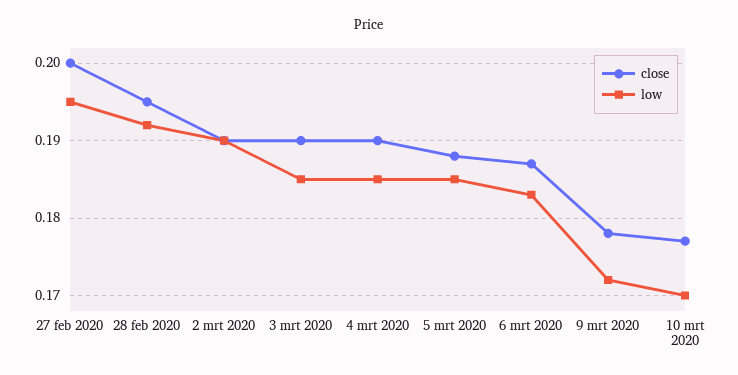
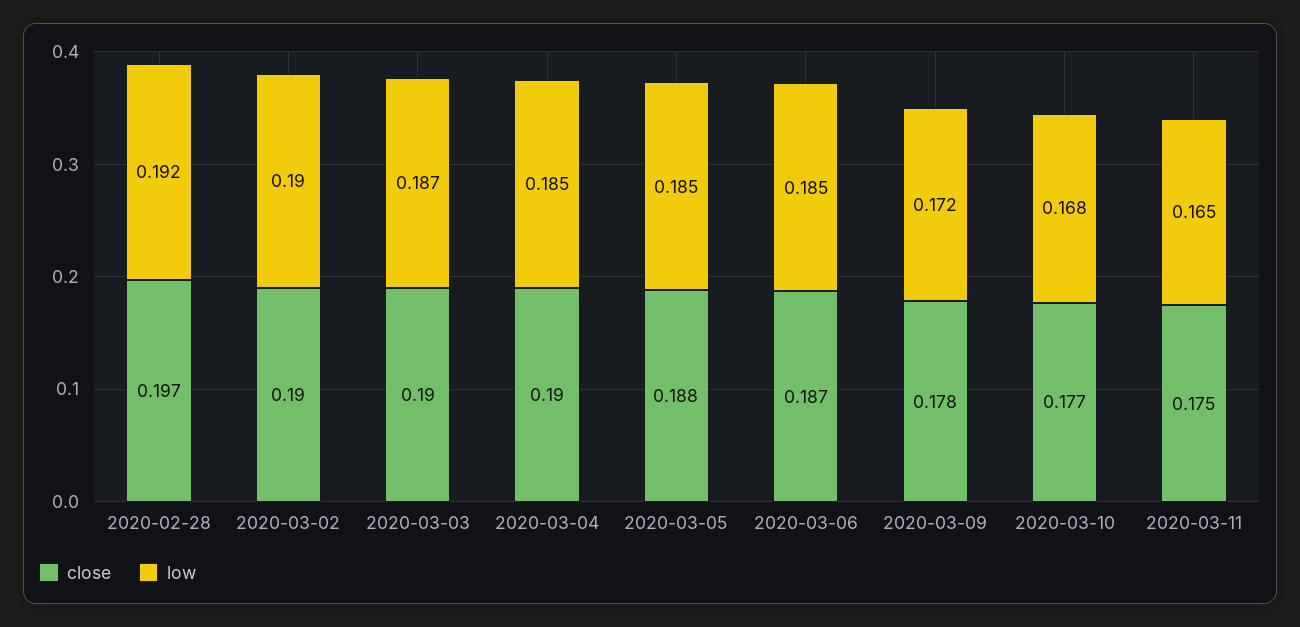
close, 27 feb 2020: 0.2 -> none
low, 27 feb 2020: 0.195 -> none
close, 28 feb 2020: 0.195 -> 0.197
low, 3 mrt 2020: 0.185 -> 0.187
low, 6 mrt 2020: 0.183 -> 0.185
low, 10 mrt 2020: 0.17 -> 0.168
close, 2020-03-11: none -> 0.175
low, 2020-03-11: none -> 0.165

